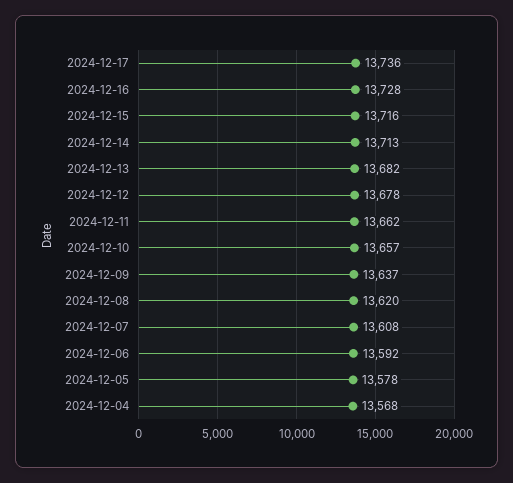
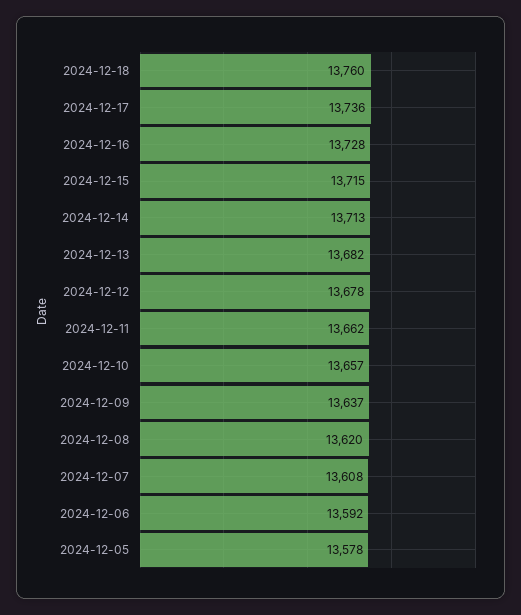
2024-12-15: 13716 -> 13715
2024-12-04: 13568 -> none
2024-12-18: none -> 13760

